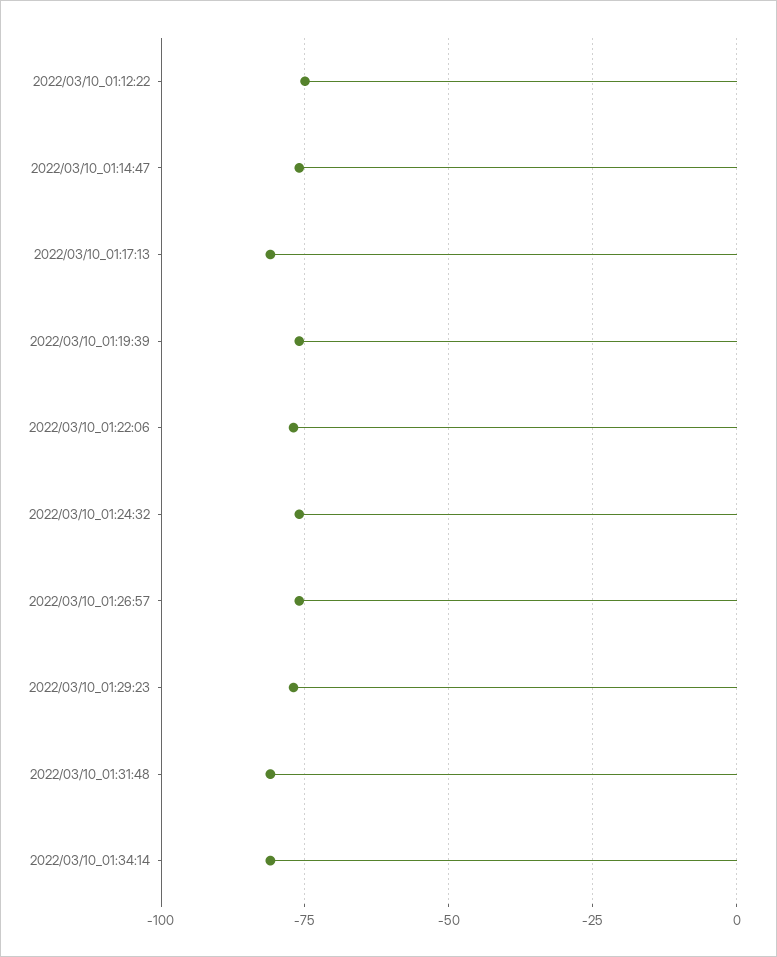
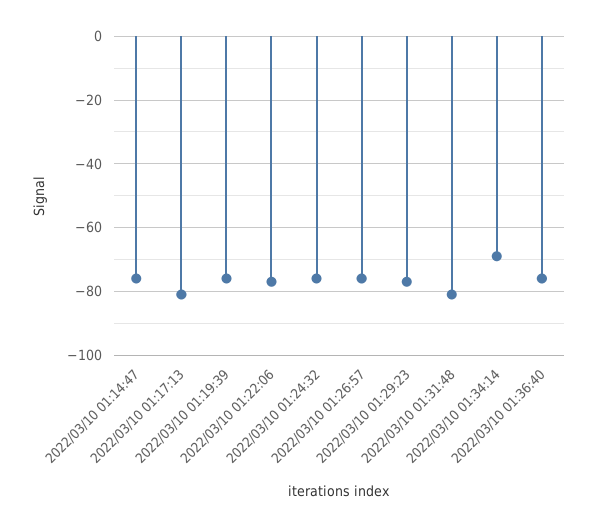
2022/03/10_01:12:22: -75 -> none
2022/03/10_01:34:14: -80 -> -70
2022/03/10 01:36:40: none -> -75

